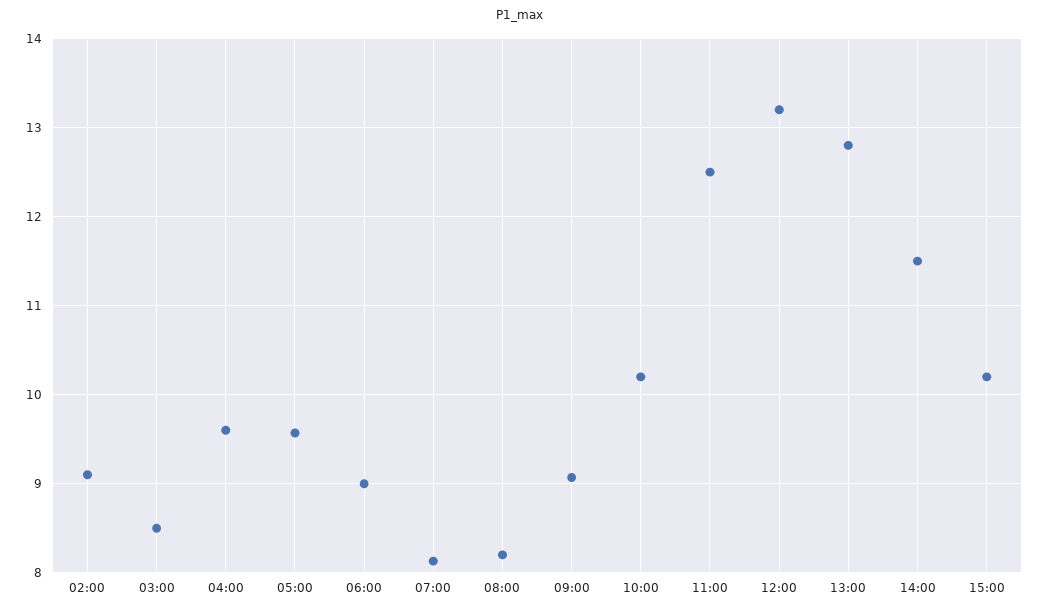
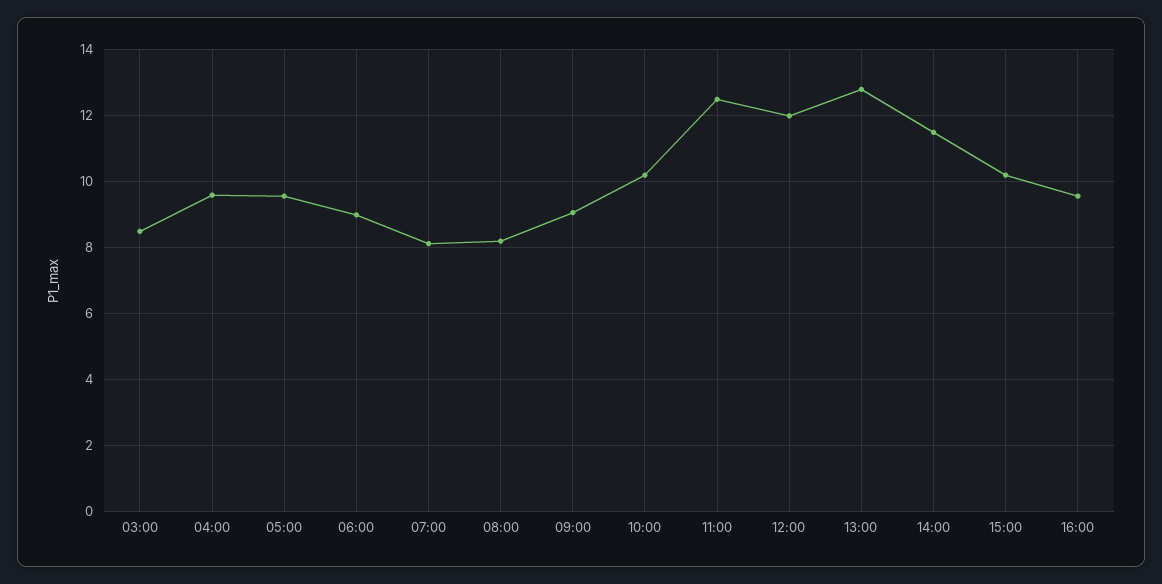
02:00: 9.1 -> none
12:00: 13.2 -> 12
16:00: none -> 9.6

